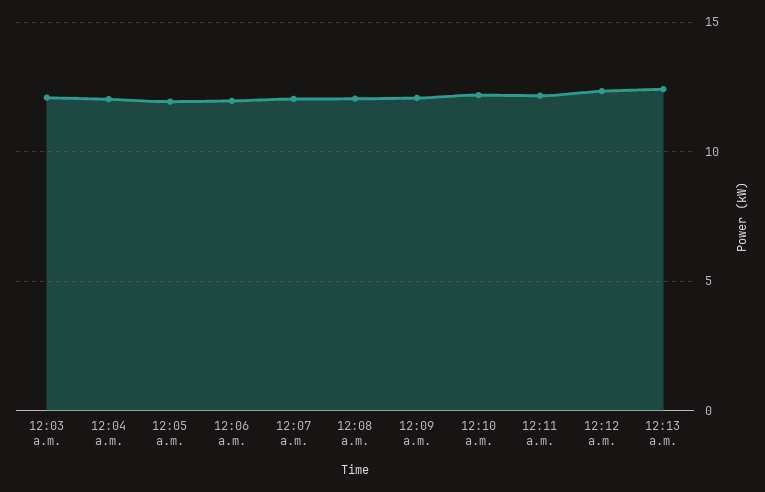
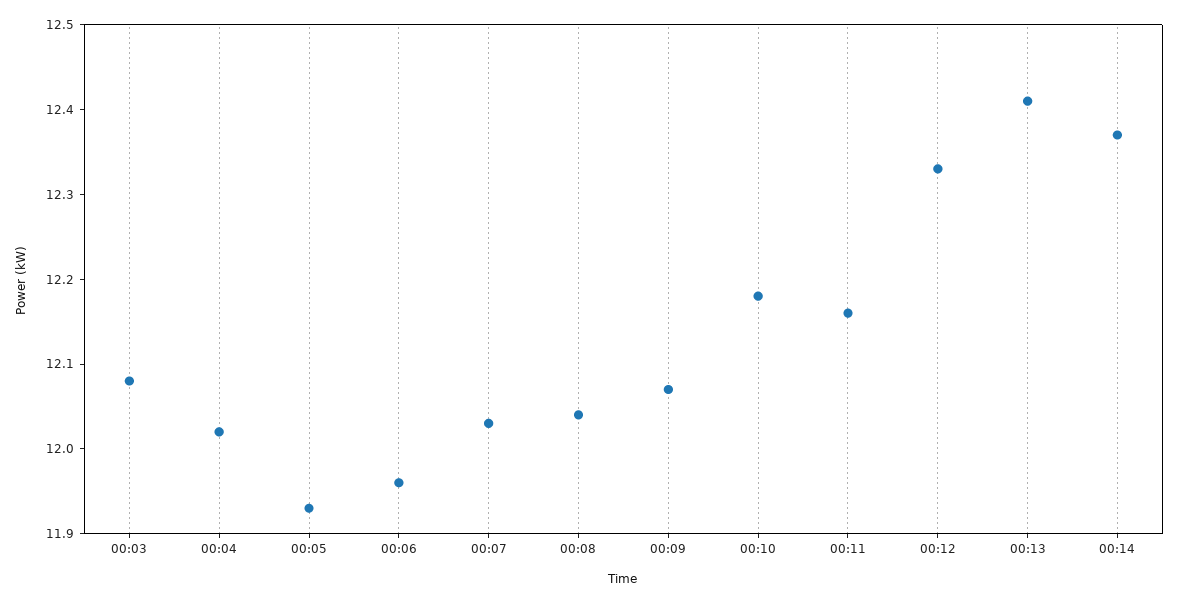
00:14: none -> 12.37

